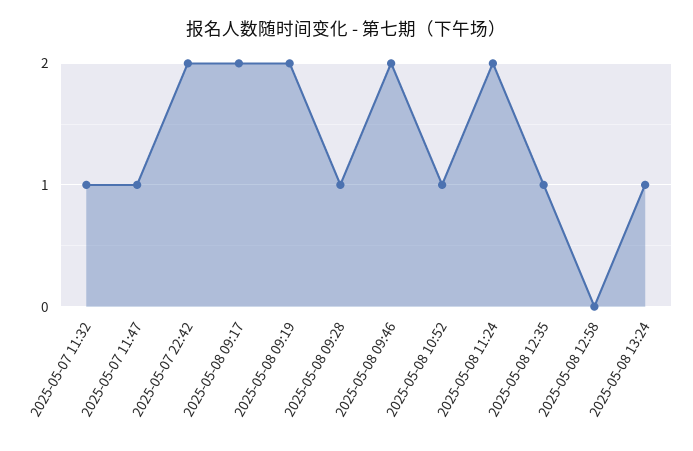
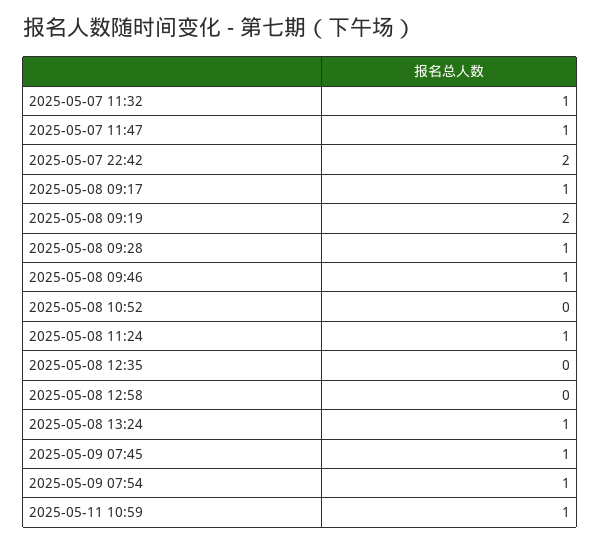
2025-05-08 09:17: 2 -> 1
2025-05-08 09:46: 2 -> 1
2025-05-08 10:52: 1 -> 0
2025-05-08 11:24: 2 -> 1
2025-05-08 12:35: 1 -> 0
2025-05-09 07:45: none -> 1
2025-05-09 07:54: none -> 1
2025-05-11 10:59: none -> 1

